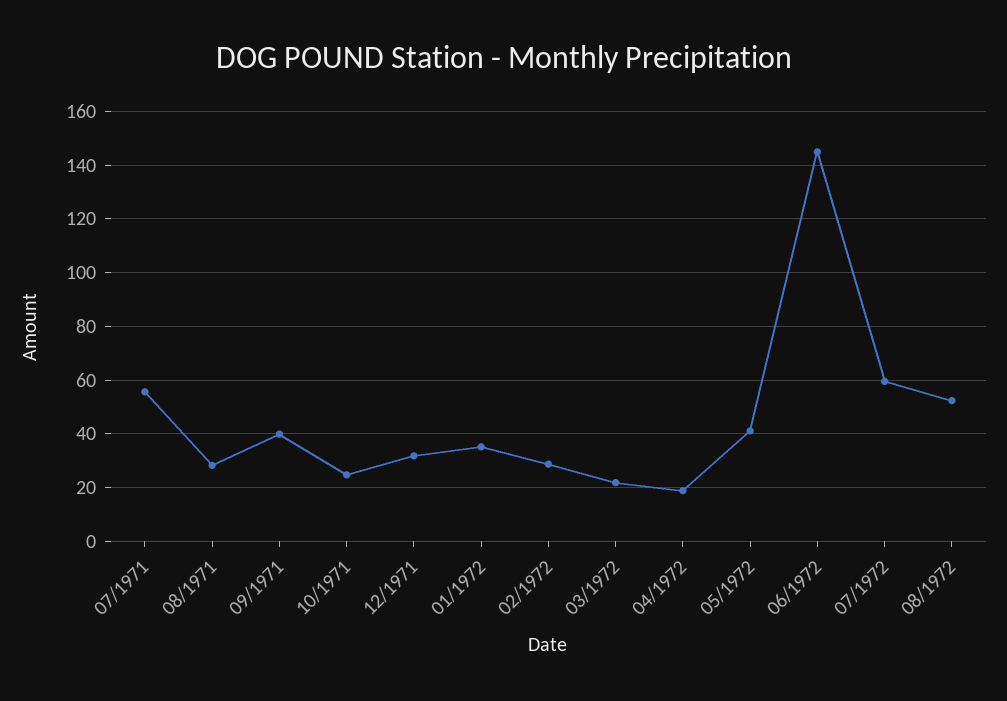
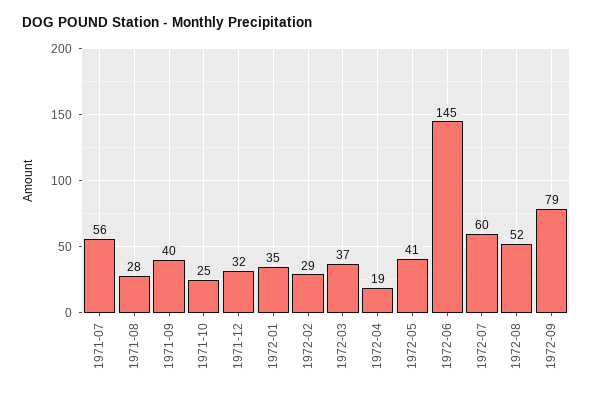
03/1972: 22.5 -> 37
1972-09: none -> 79

